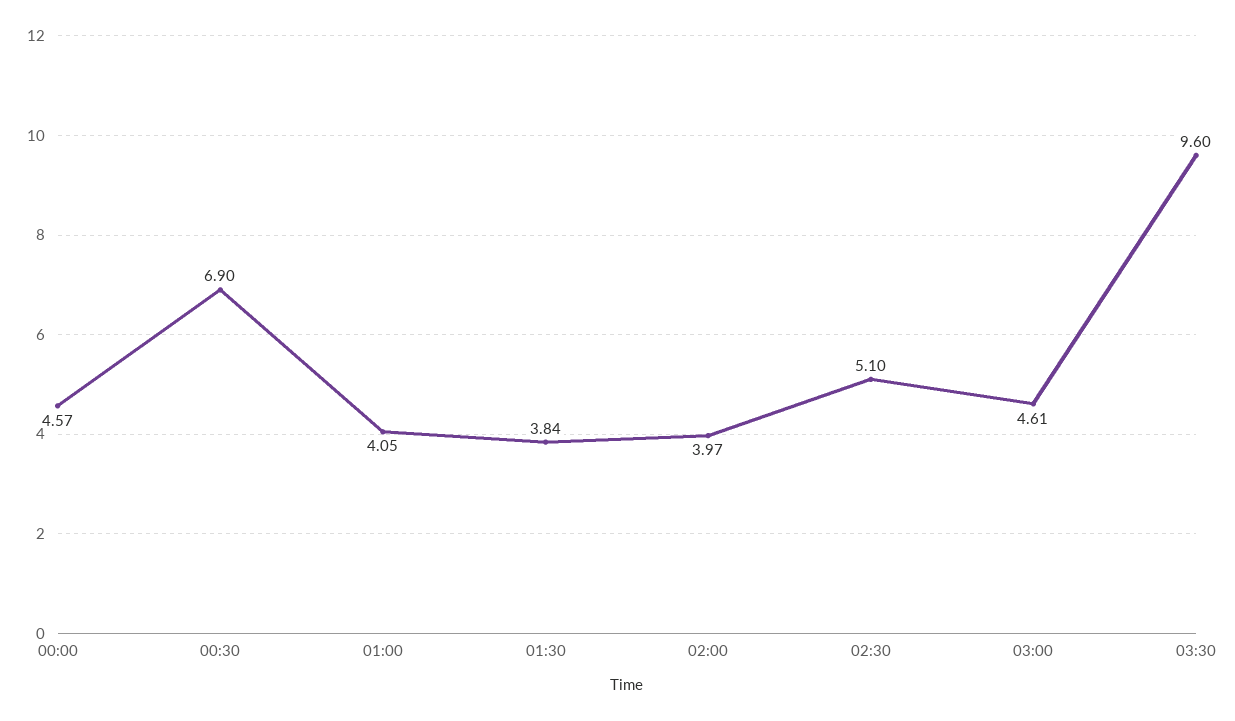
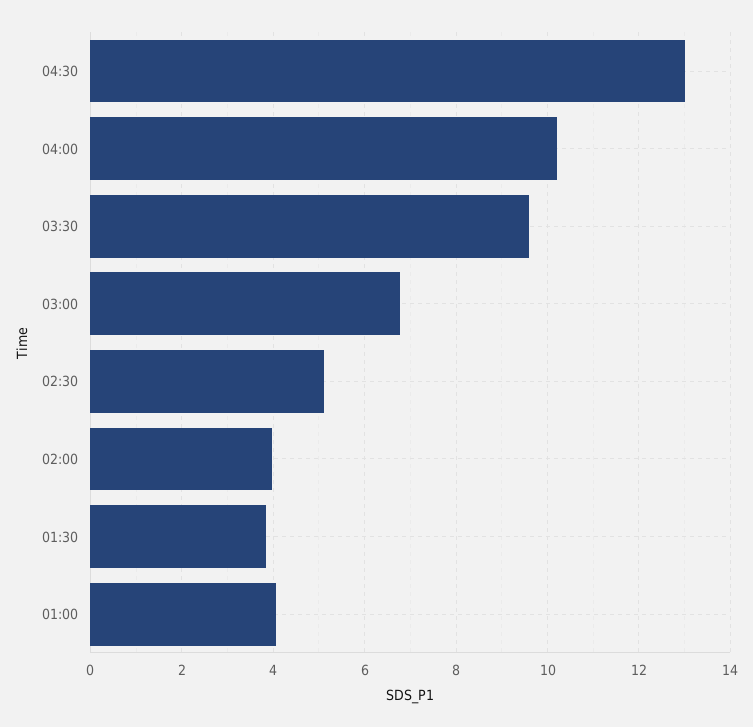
00:00: 4.57 -> none
00:30: 6.9 -> none
03:00: 4.61 -> 6.8
04:30: none -> 13
04:00: none -> 10.2

